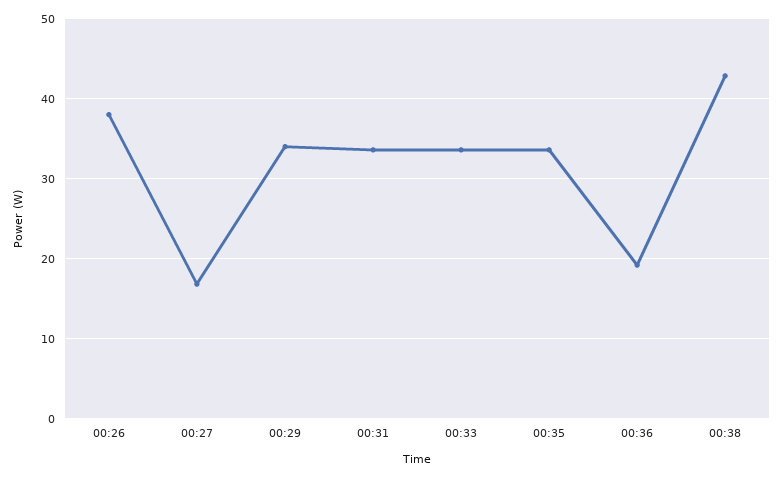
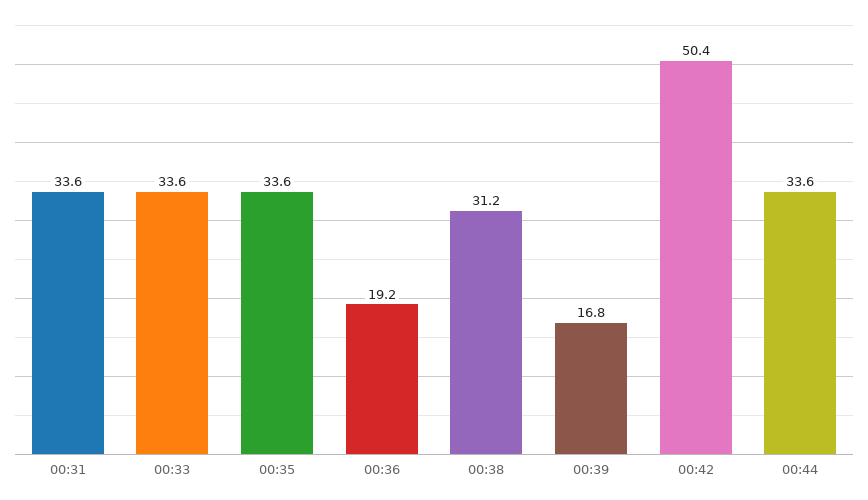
00:26: 38 -> none
00:27: 17 -> none
00:29: 34 -> none
00:38: 43 -> 31.2
00:39: none -> 16.8
00:42: none -> 50.4
00:44: none -> 33.6

